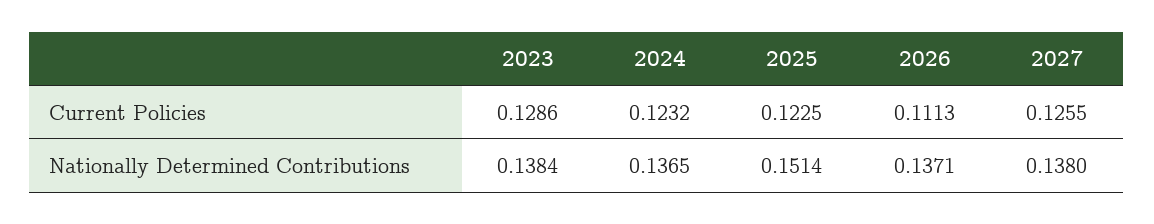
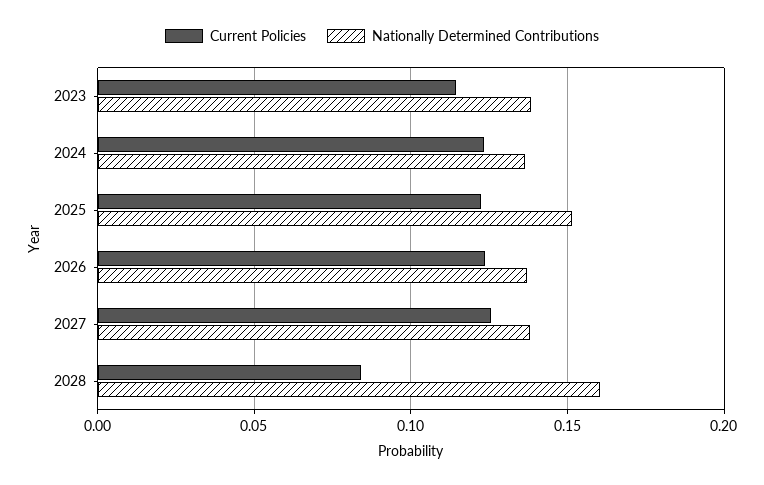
Current Policies, 2023: 0.1286 -> 0.115
Current Policies, 2026: 0.1113 -> 0.125
Current Policies, 2028: none -> 0.085
Nationally Determined Contributions, 2028: none -> 0.16

